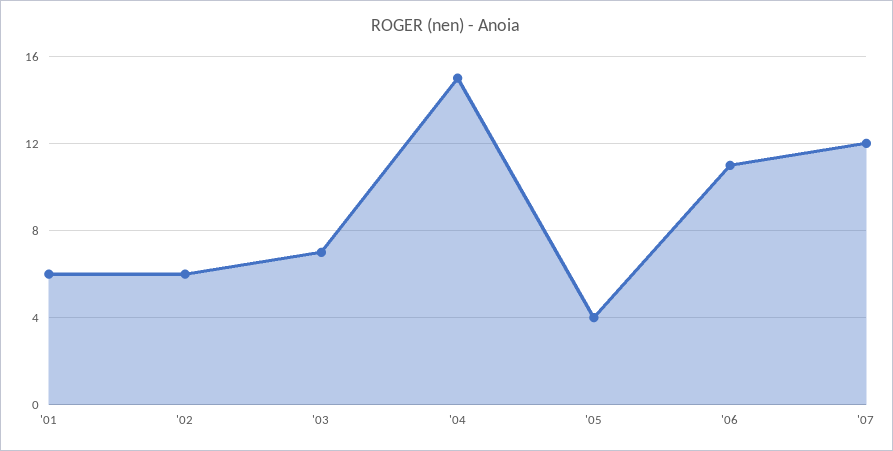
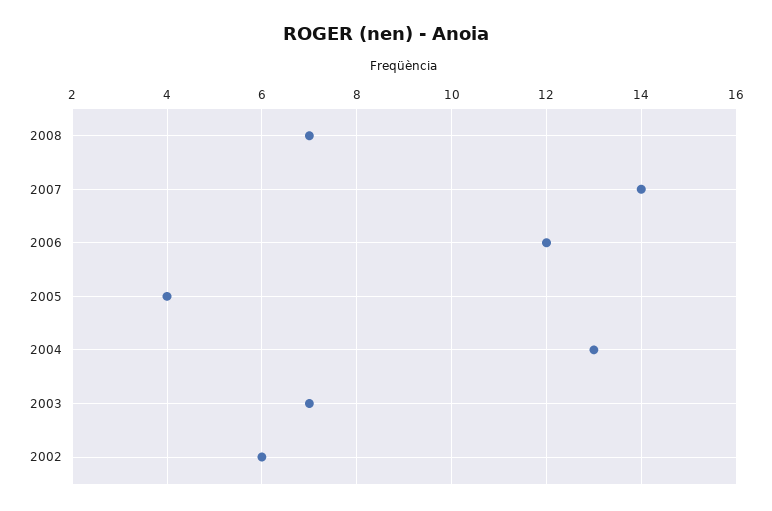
'01: 6 -> none
'04: 15 -> 13
'06: 11 -> 12
'07: 12 -> 14
2008: none -> 7

